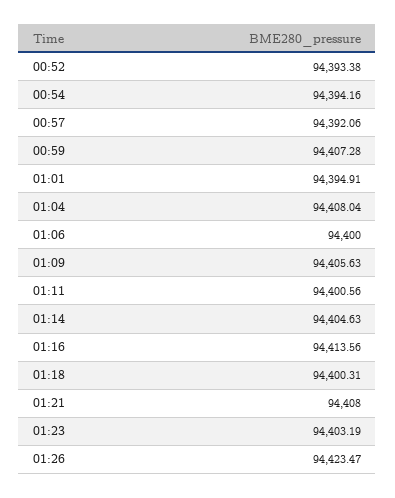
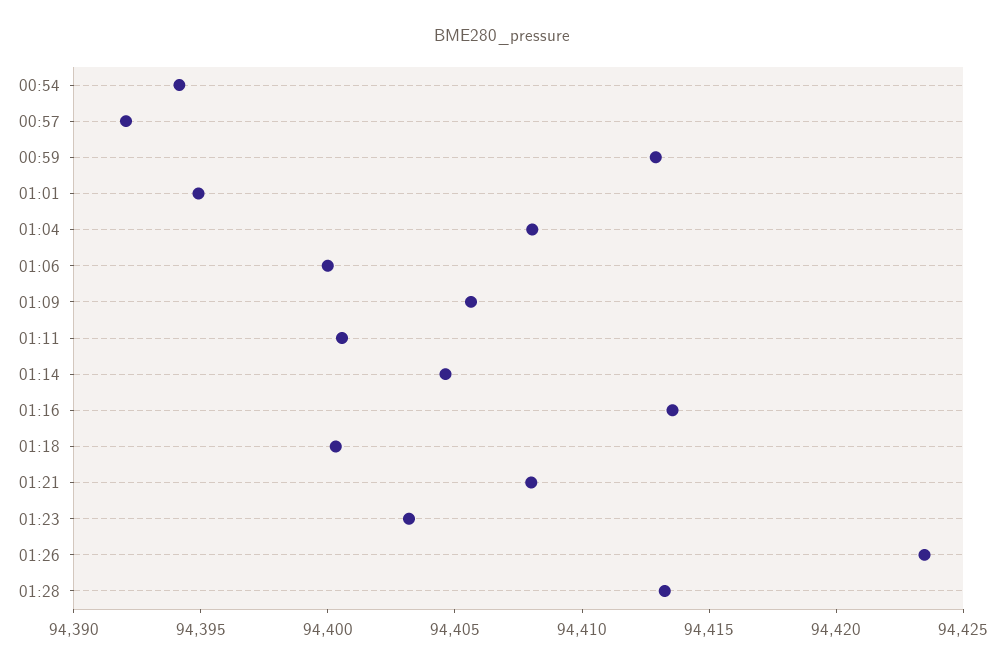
00:52: 94393.38 -> none
00:59: 94407.28 -> 94413
01:28: none -> 94413

